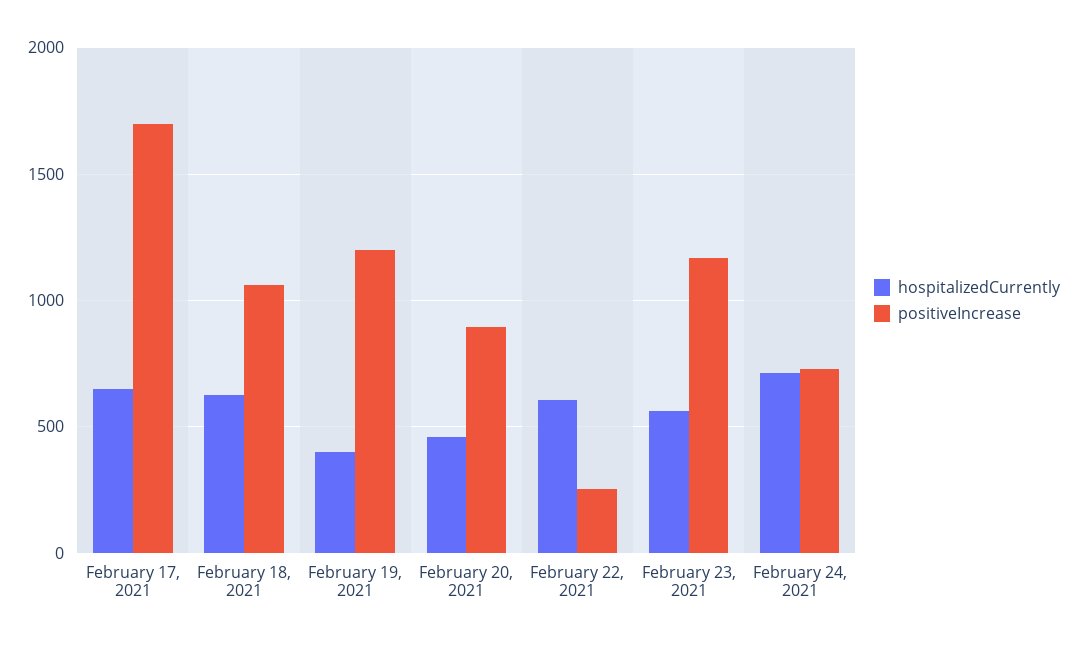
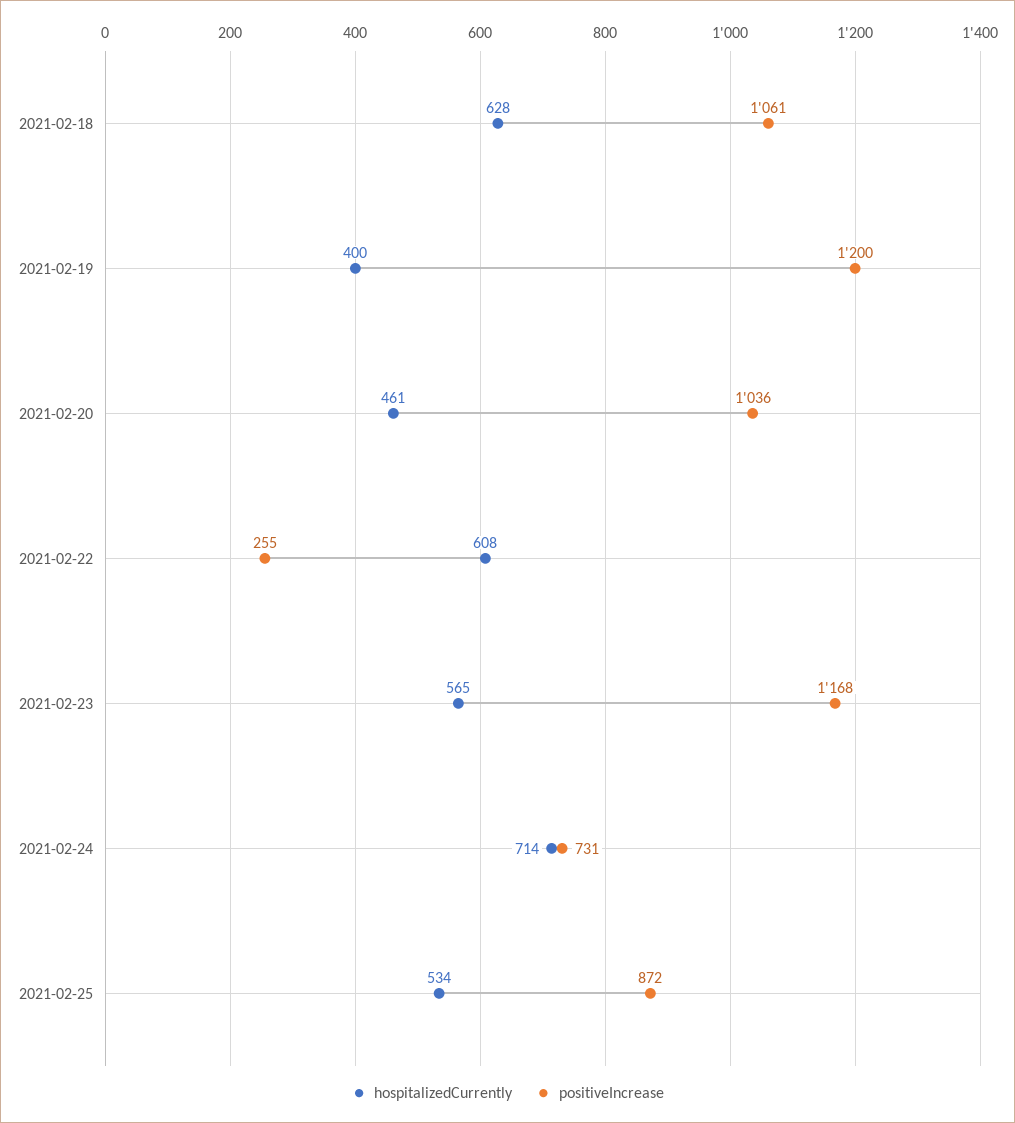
hospitalizedCurrently, February 17, 2021: 650 -> none
positiveIncrease, February 17, 2021: 1700 -> none
positiveIncrease, February 20, 2021: 900 -> 1036
hospitalizedCurrently, 2021-02-25: none -> 534
positiveIncrease, 2021-02-25: none -> 872

